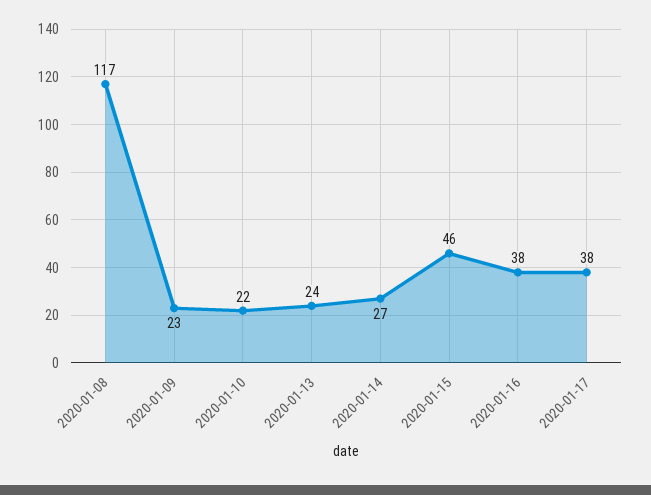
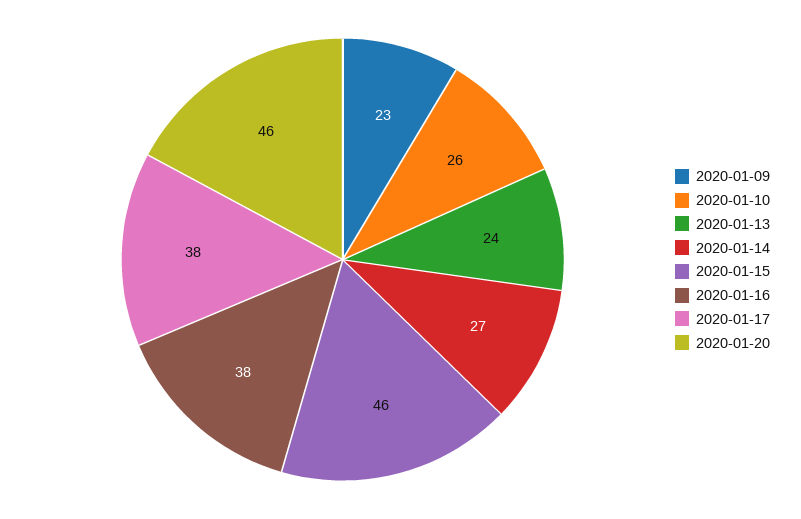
2020-01-08: 117 -> none
2020-01-10: 22 -> 26
2020-01-20: none -> 46

